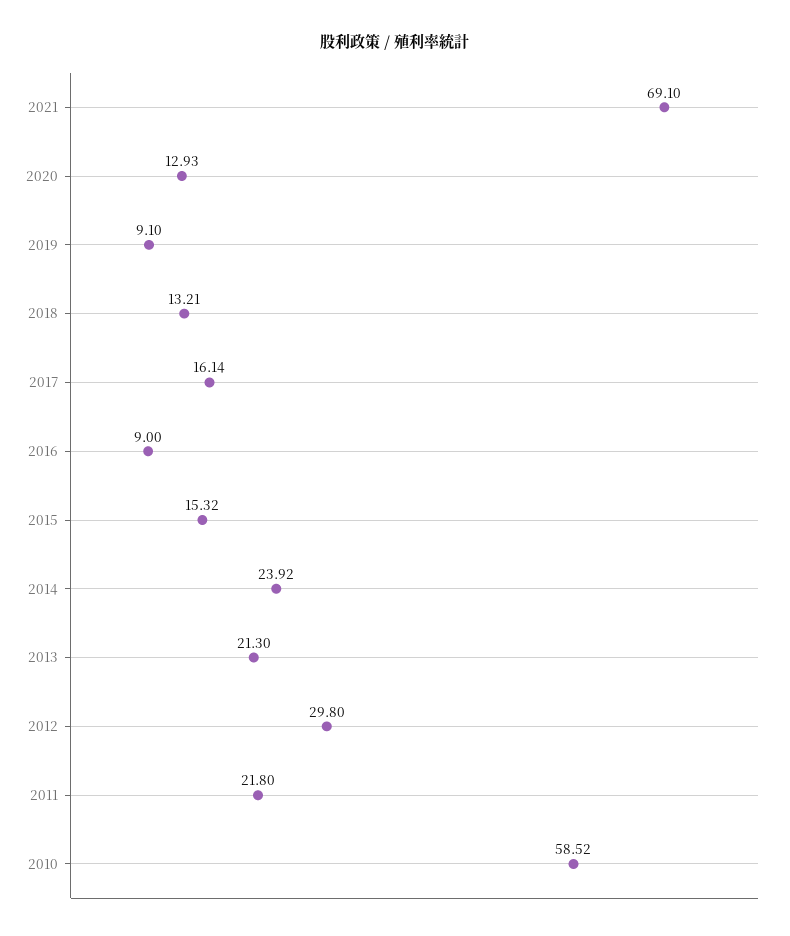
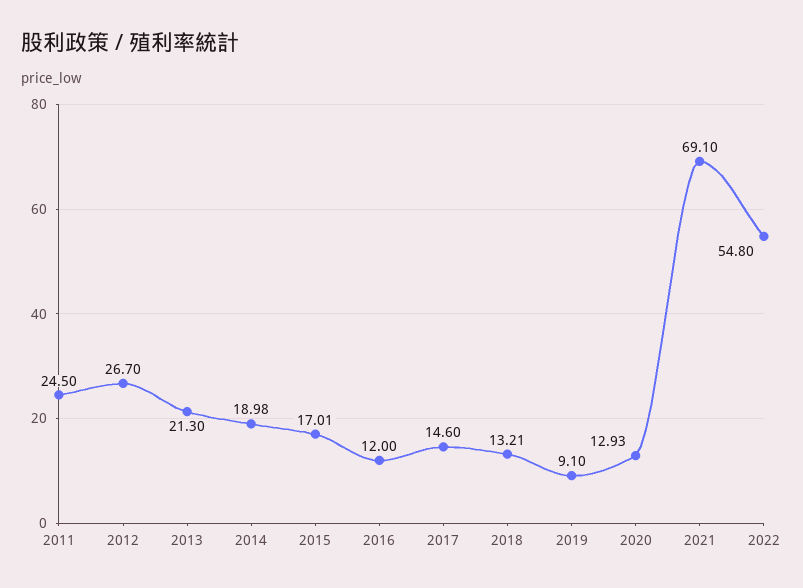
2017: 16.14 -> 14.6
2016: 9 -> 12
2015: 15.32 -> 17.01
2014: 23.92 -> 18.98
2012: 29.8 -> 26.7
2011: 21.8 -> 24.5
2010: 58.52 -> none
2022: none -> 54.8

